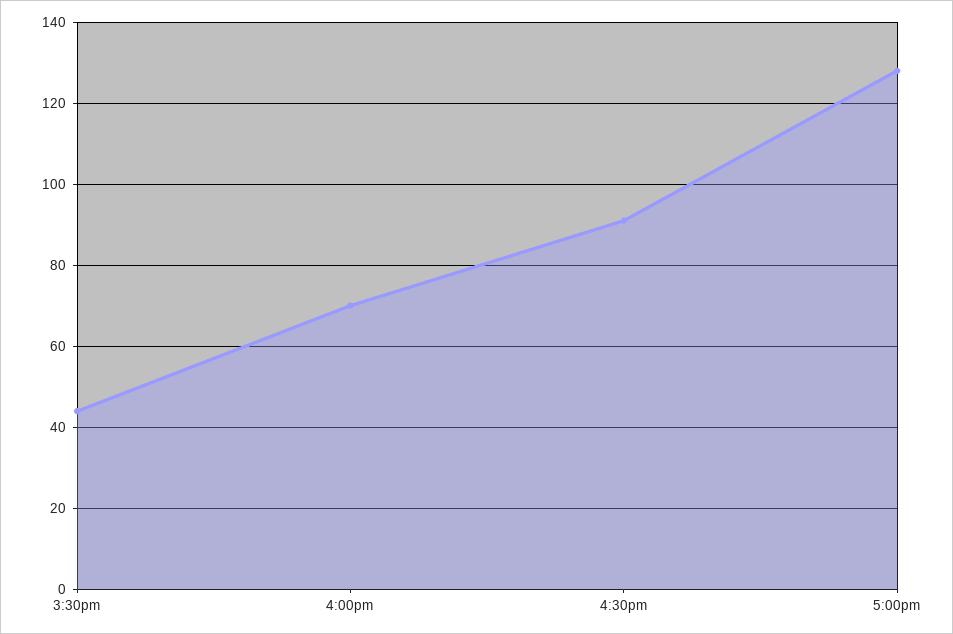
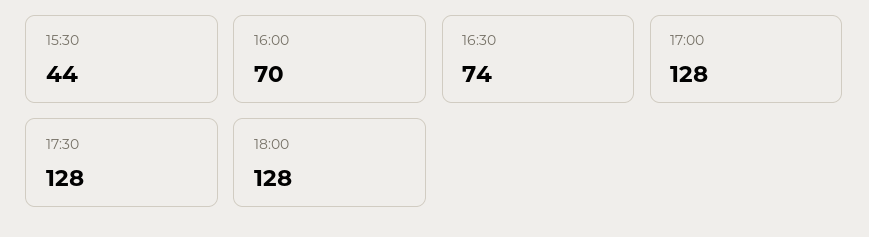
4:30pm: 90 -> 74
17:30: none -> 128
18:00: none -> 128

